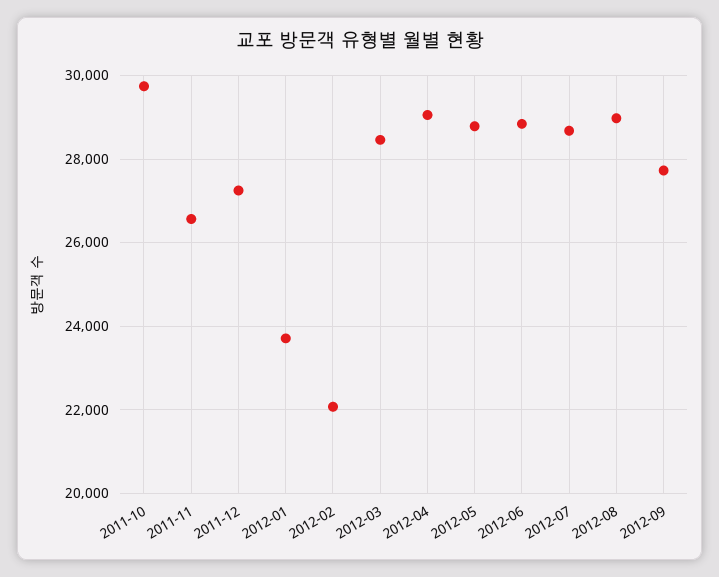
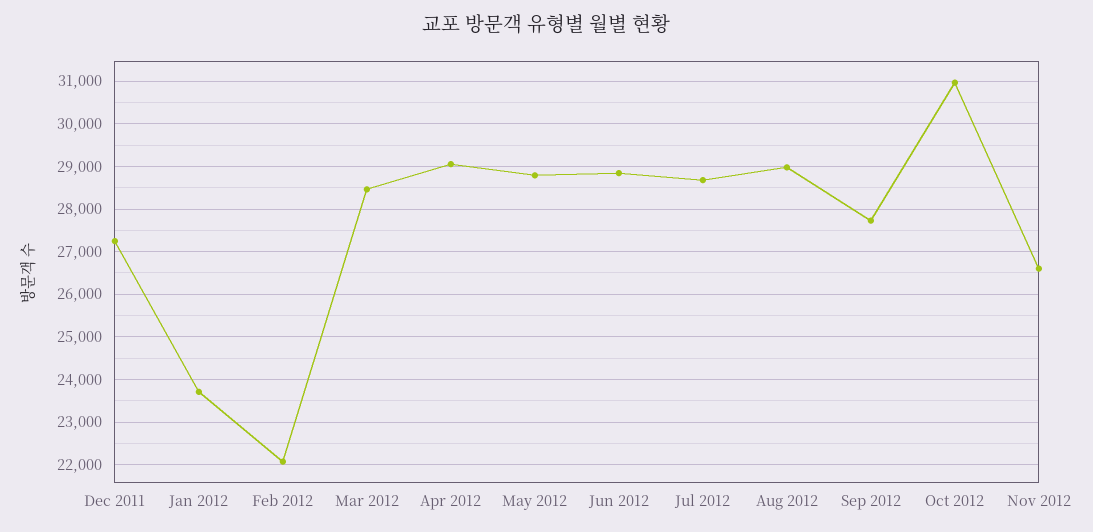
2011-10: 29800 -> none
2011-11: 26600 -> none
Oct 2012: none -> 31000
Nov 2012: none -> 26600

